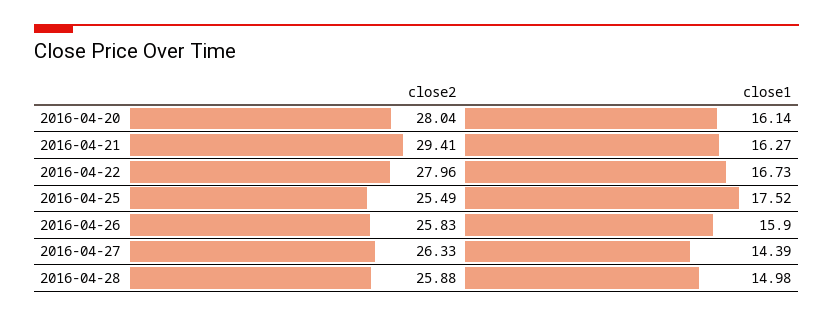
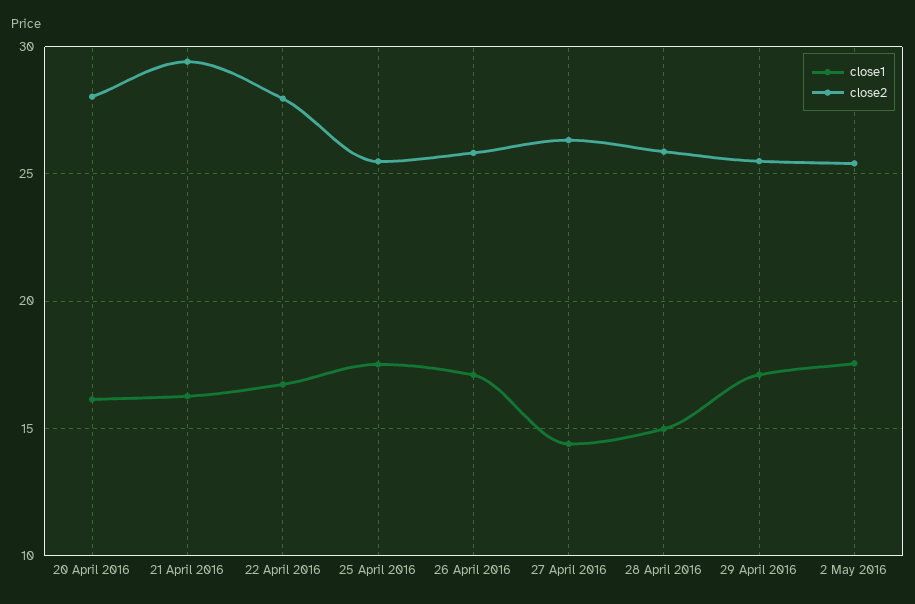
close1, 2016-04-26: 15.9 -> 17
close1, 29 April 2016: none -> 17
close2, 29 April 2016: none -> 25.5
close1, 2 May 2016: none -> 17.5
close2, 2 May 2016: none -> 25.5

